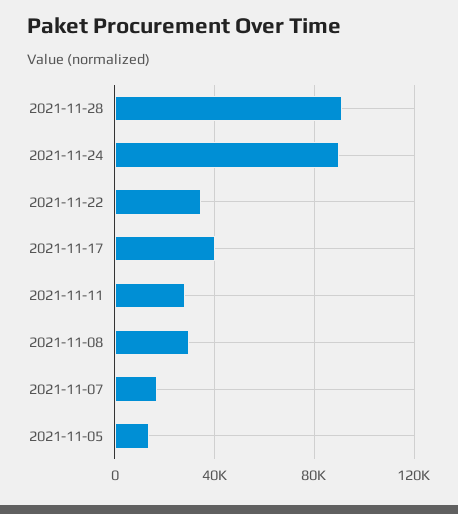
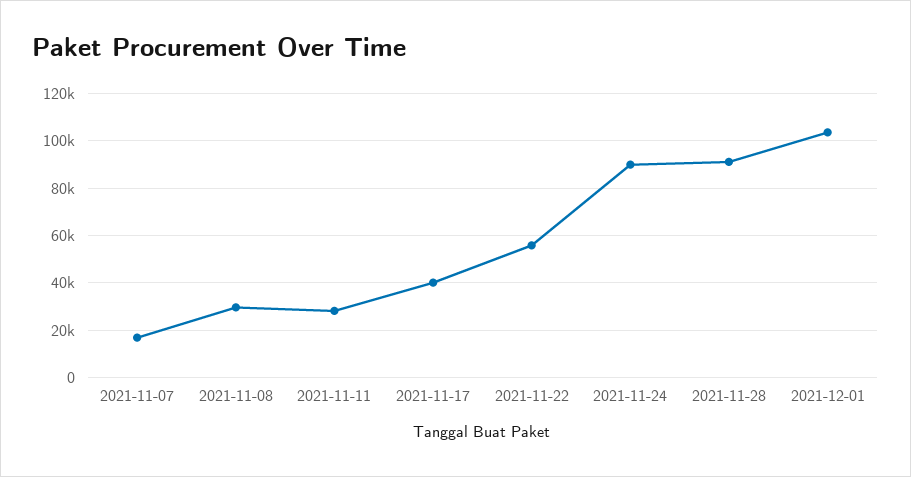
2021-11-22: 35000 -> 55000
2021-11-05: 15000 -> none
2021-12-01: none -> 105000

